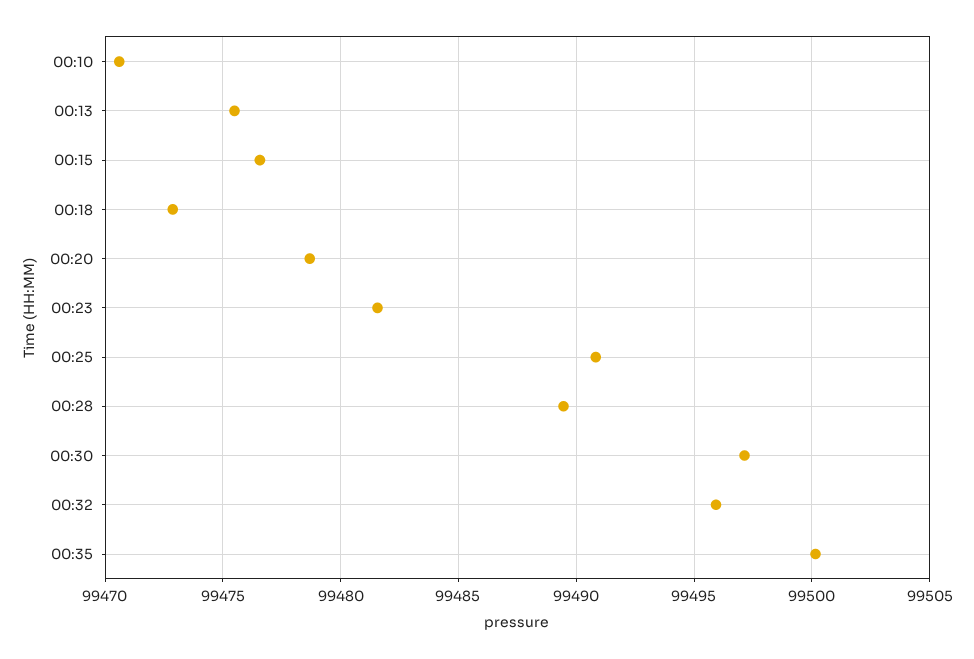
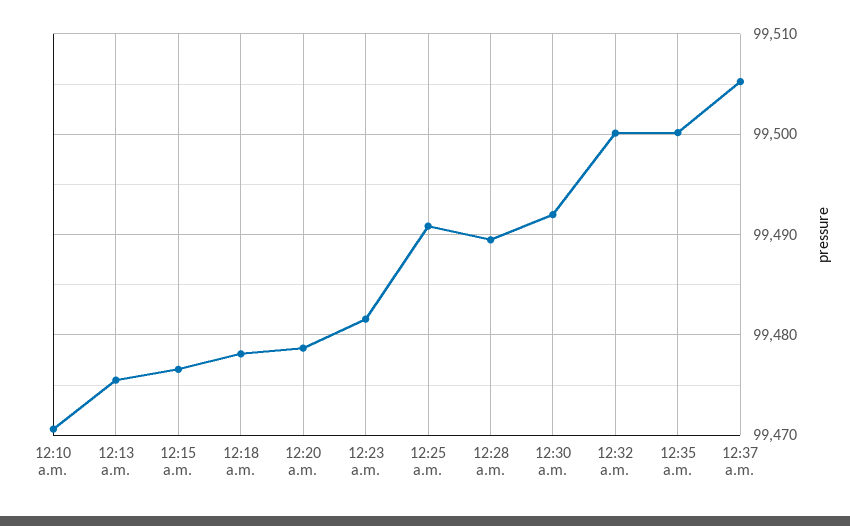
00:18: 99473 -> 99478
00:30: 99497 -> 99492
00:32: 99496 -> 99500
12:37 a.m.: none -> 99505

